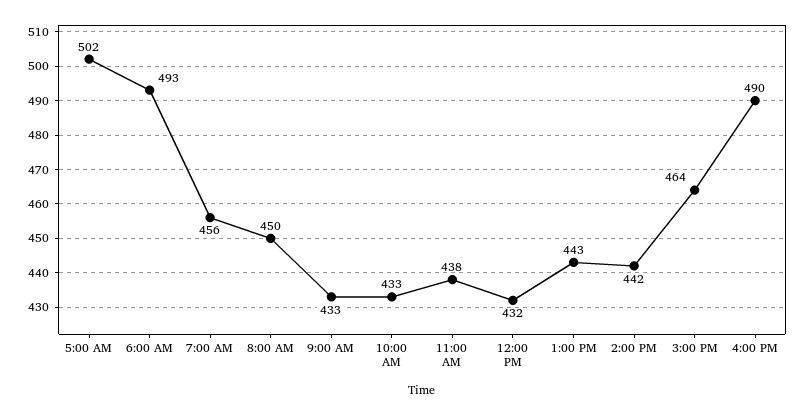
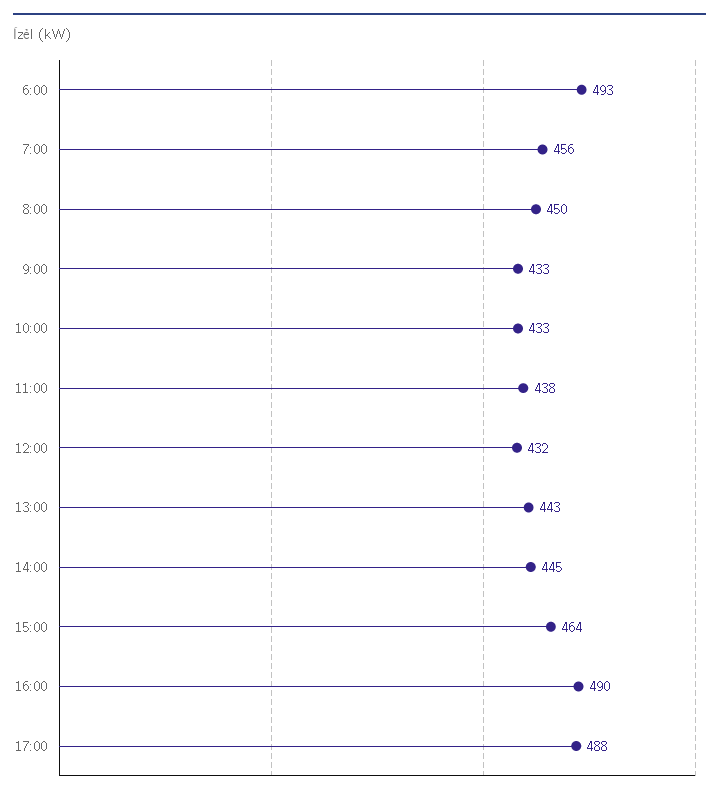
5:00 AM: 502 -> none
2:00 PM: 442 -> 445
17:00: none -> 488

